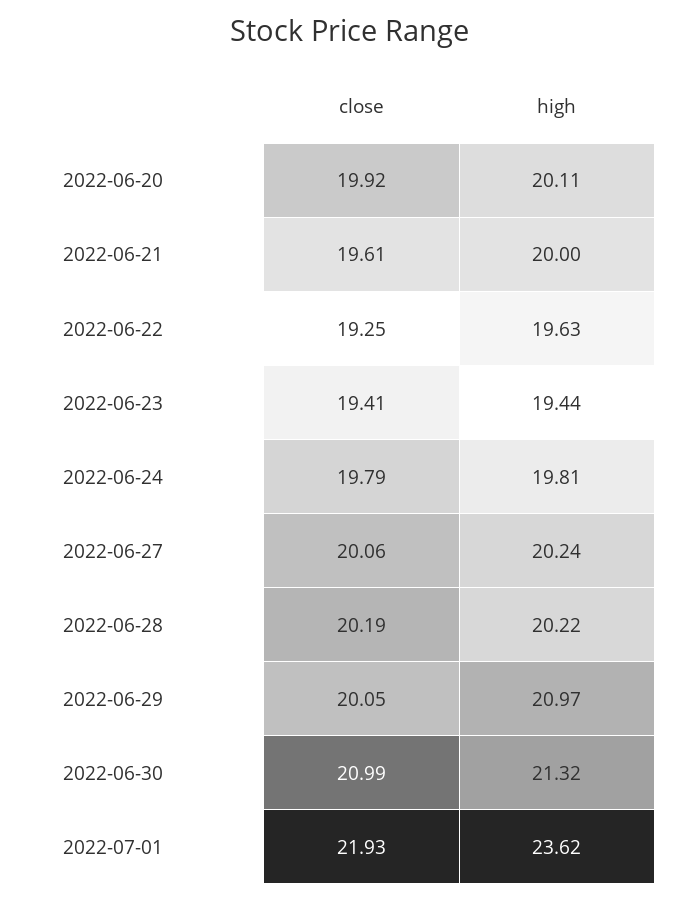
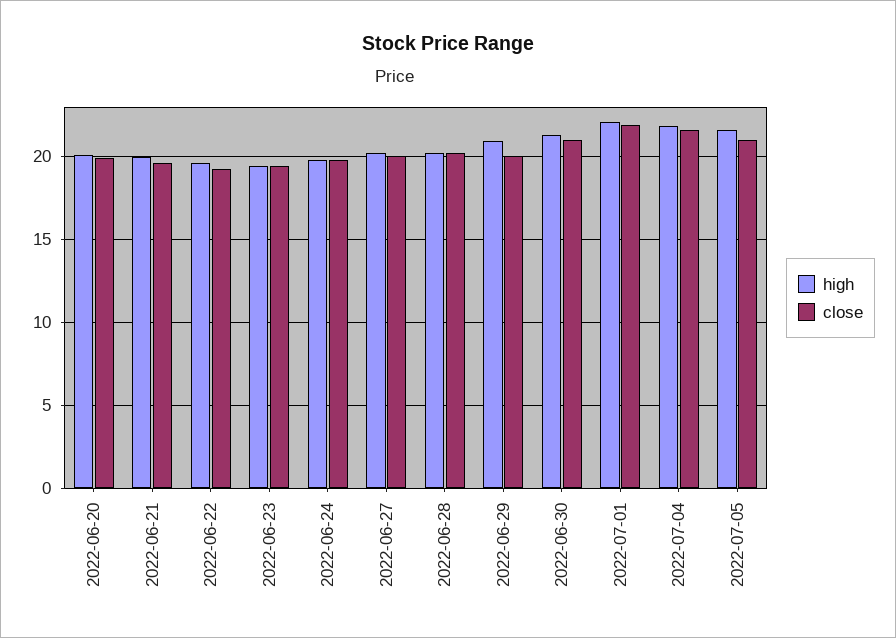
high, 2022-07-01: 23.62 -> 22
high, 2022-07-04: none -> 22
close, 2022-07-04: none -> 21.5
high, 2022-07-05: none -> 21.5
close, 2022-07-05: none -> 21

